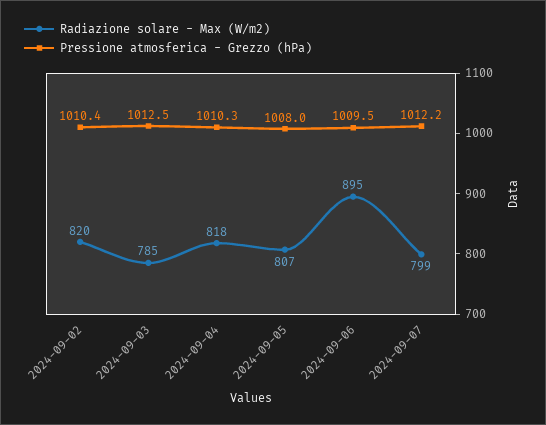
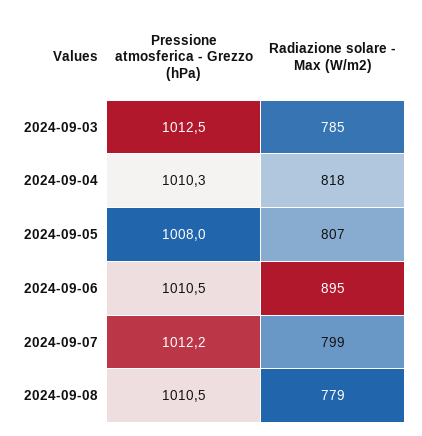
Radiazione solare - Max (W/m2), 2024-09-02: 820 -> none
Pressione atmosferica - Grezzo (hPa), 2024-09-02: 1010.4 -> none
Pressione atmosferica - Grezzo (hPa), 2024-09-06: 1009.5 -> 1010.5
Pressione atmosferica - Grezzo (hPa), 2024-09-08: none -> 1010.5
Radiazione solare - Max (W/m2), 2024-09-08: none -> 779

